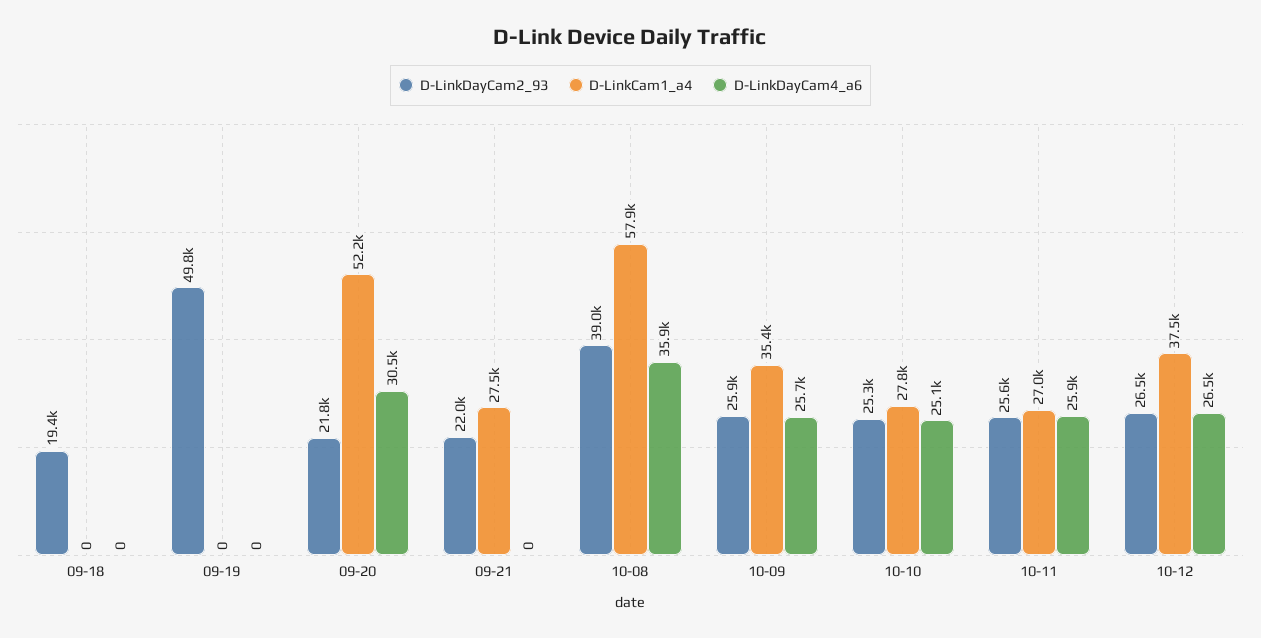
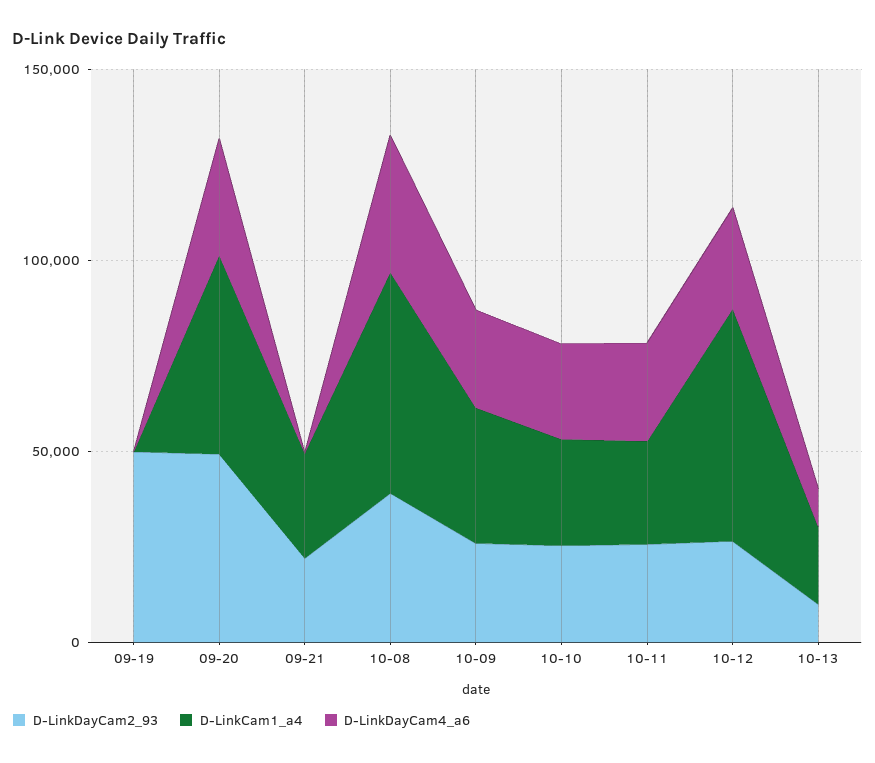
D-LinkDayCam2_93, 09-18: 19400 -> none
D-LinkCam1_a4, 09-18: 0 -> none
D-LinkDayCam4_a6, 09-18: 0 -> none
D-LinkDayCam2_93, 09-20: 21800 -> 50000
D-LinkCam1_a4, 10-12: 37500 -> 60000
D-LinkDayCam2_93, 10-13: none -> 10000
D-LinkCam1_a4, 10-13: none -> 20000
D-LinkDayCam4_a6, 10-13: none -> 10000

